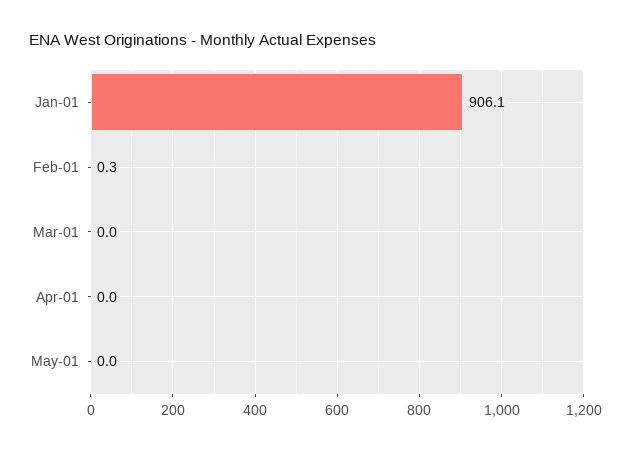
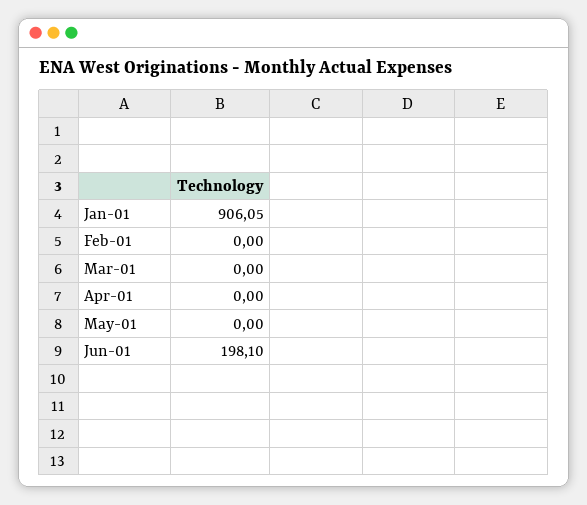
Feb-01: 0.3 -> 0
Jun-01: none -> 198.1

